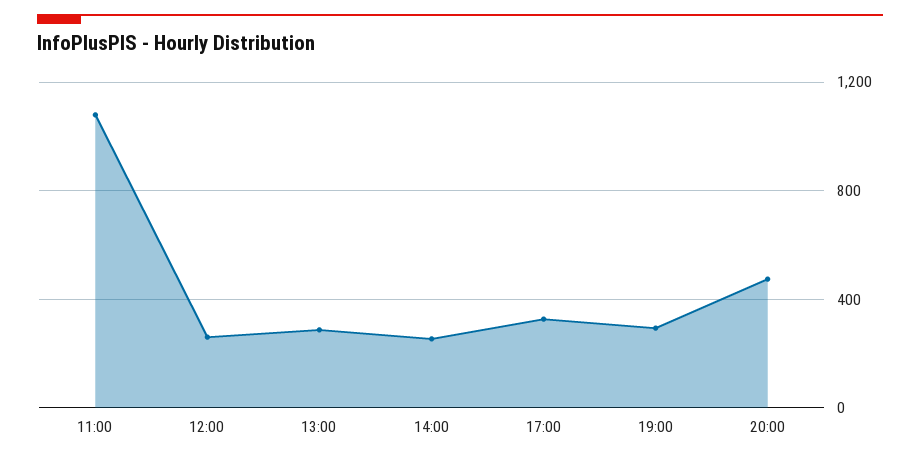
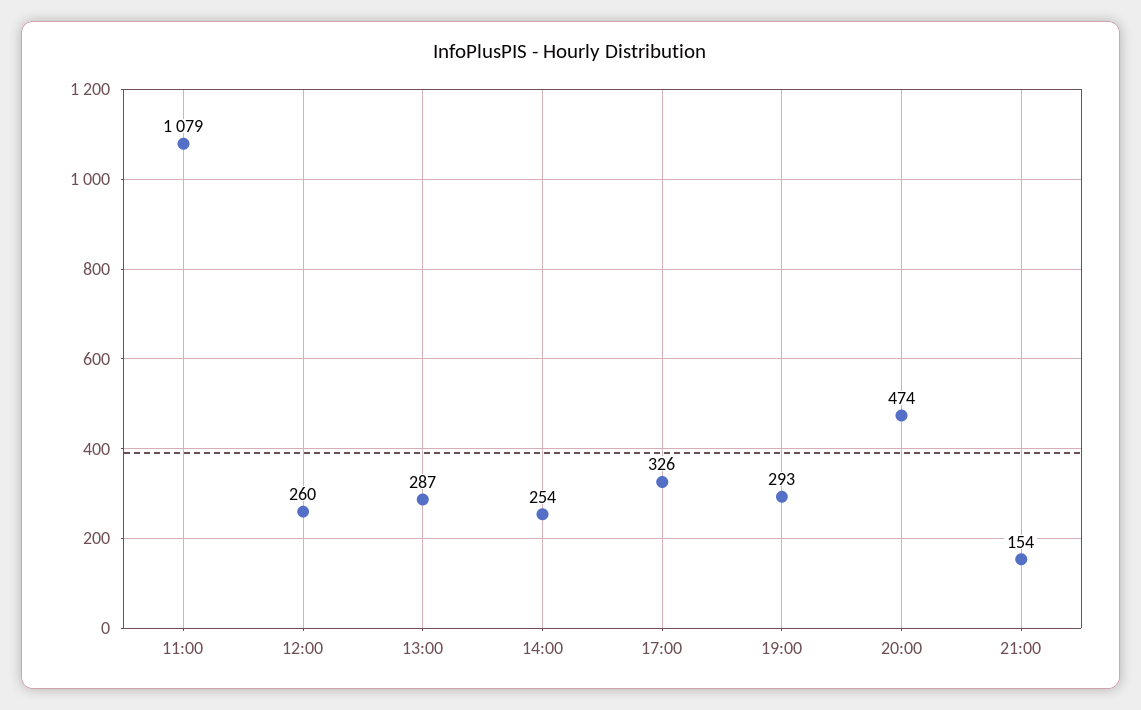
21:00: none -> 154

